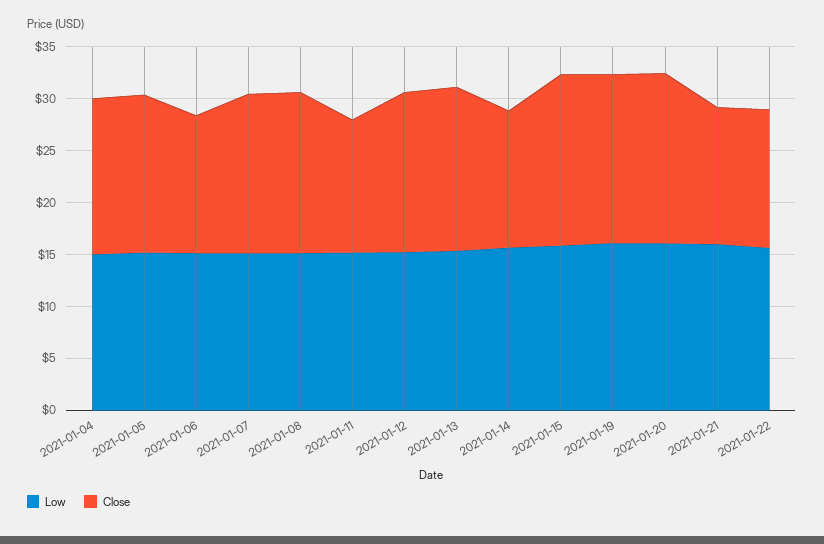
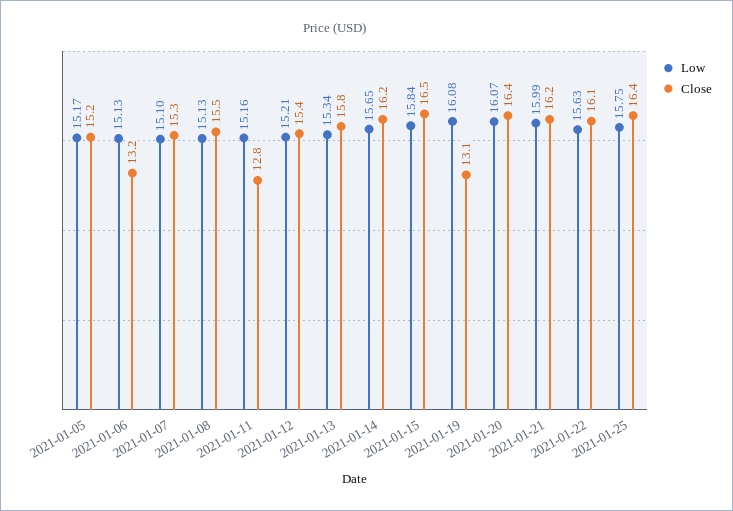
Low, 2021-01-04: 15 -> none
Close, 2021-01-04: 15 -> none
Close, 2021-01-14: 13 -> 16.2
Close, 2021-01-19: 16 -> 13.1
Close, 2021-01-21: 13 -> 16.2
Close, 2021-01-22: 13 -> 16.1
Low, 2021-01-25: none -> 15.75
Close, 2021-01-25: none -> 16.4

